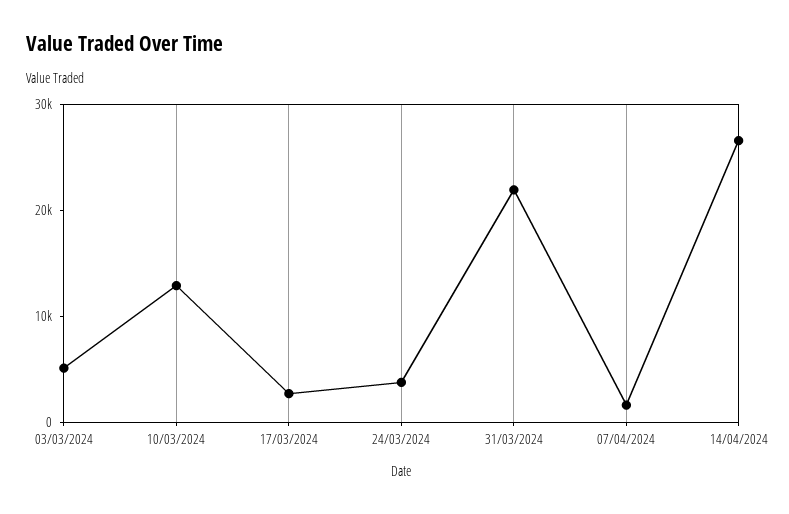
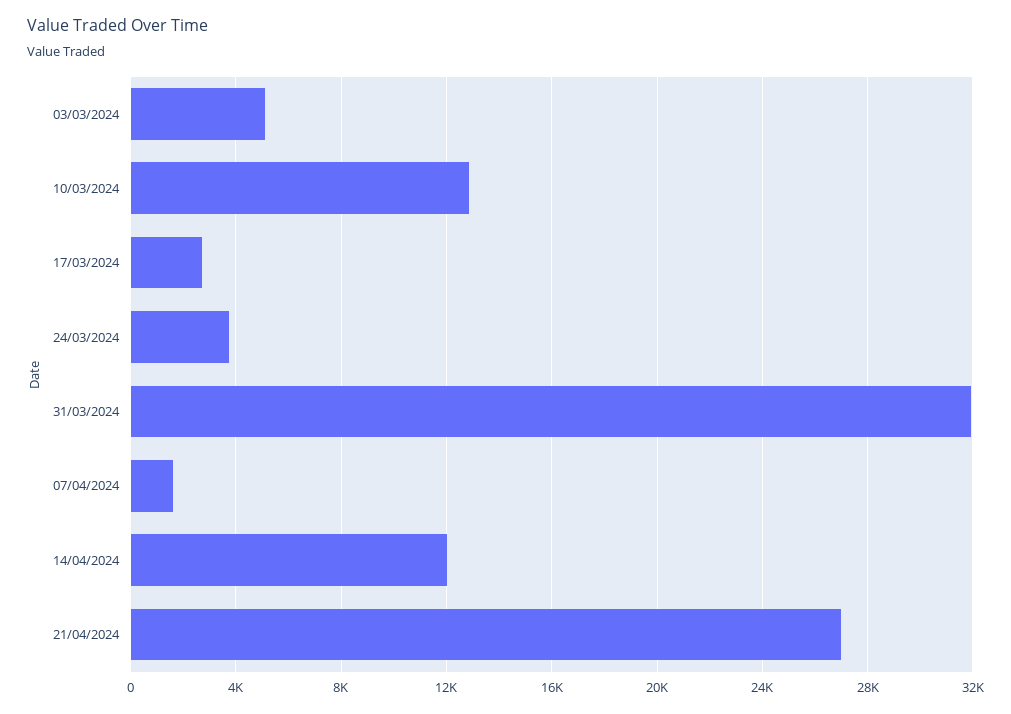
31/03/2024: 22000 -> 32000
14/04/2024: 26000 -> 12000
21/04/2024: none -> 27000

